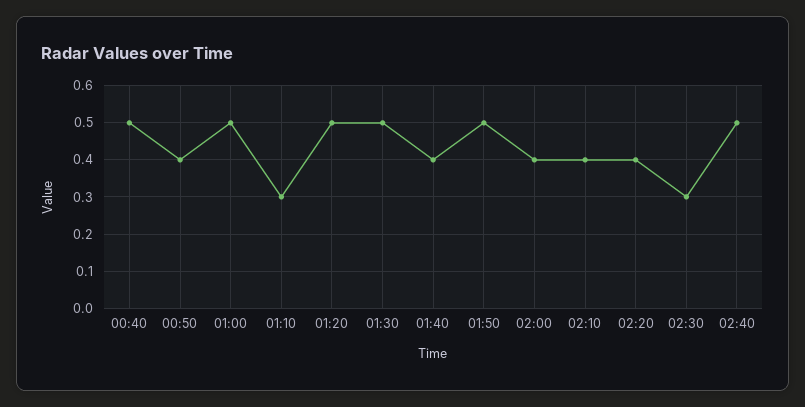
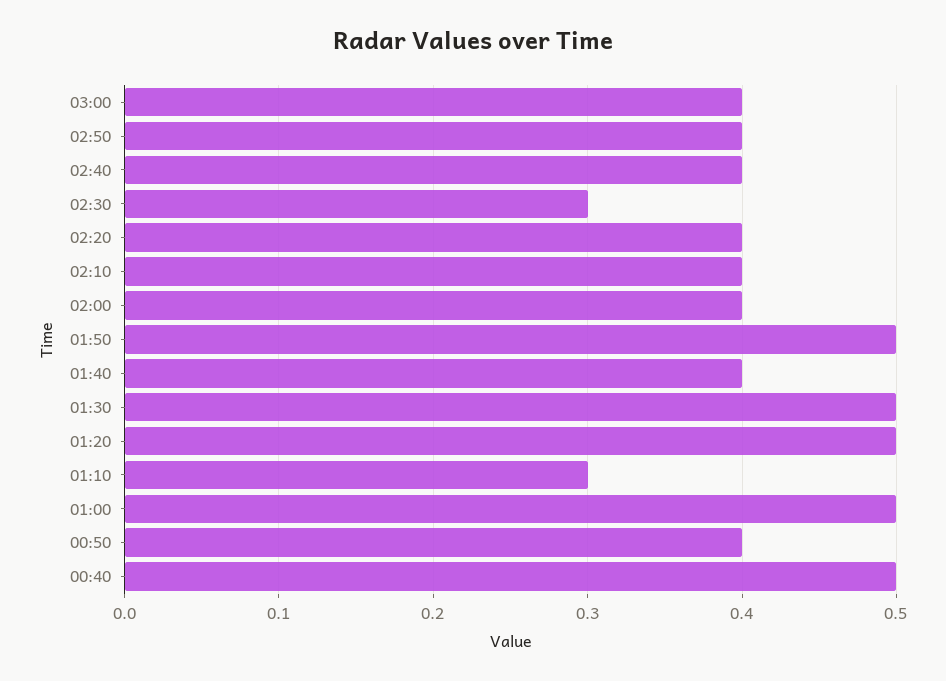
02:40: 0.5 -> 0.4
03:00: none -> 0.4
02:50: none -> 0.4

